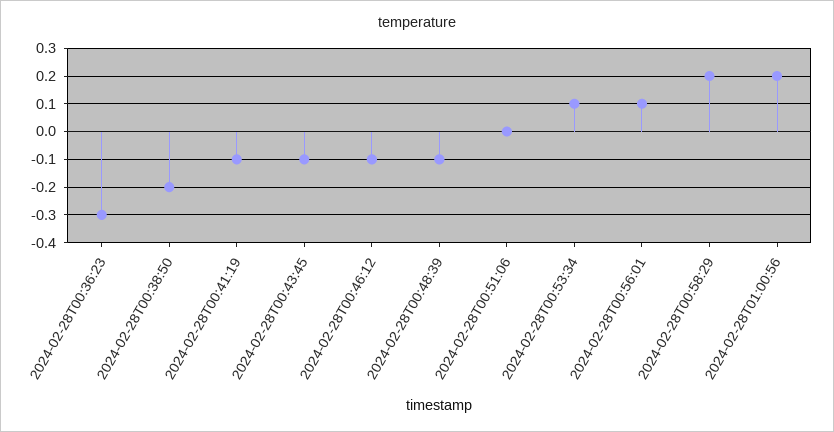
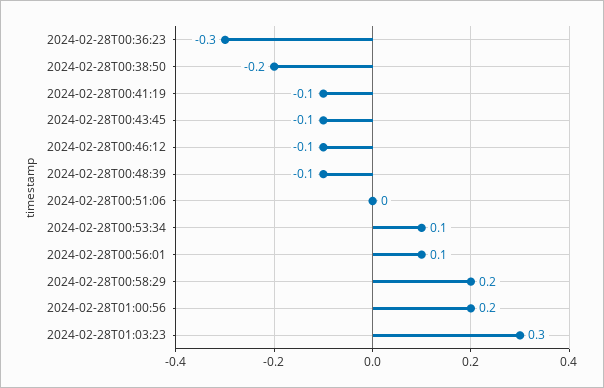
2024-02-28T01:03:23: none -> 0.3

